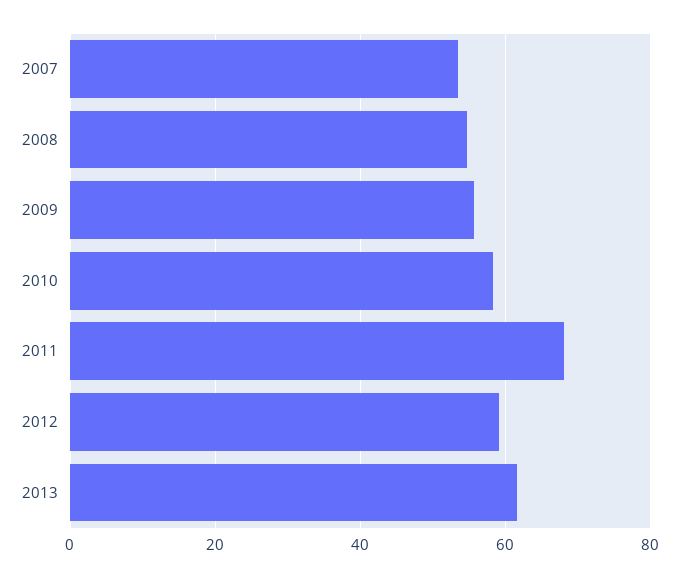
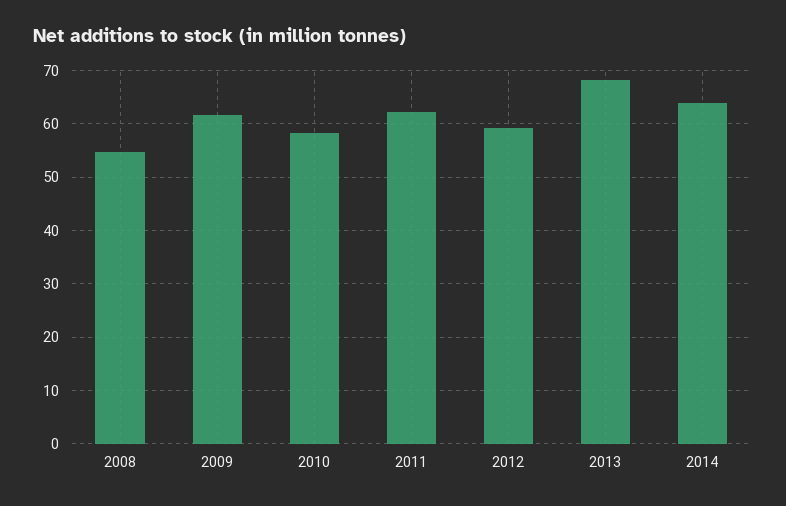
2007: 54 -> none
2009: 56 -> 62
2011: 68 -> 62
2013: 62 -> 68
2014: none -> 64

